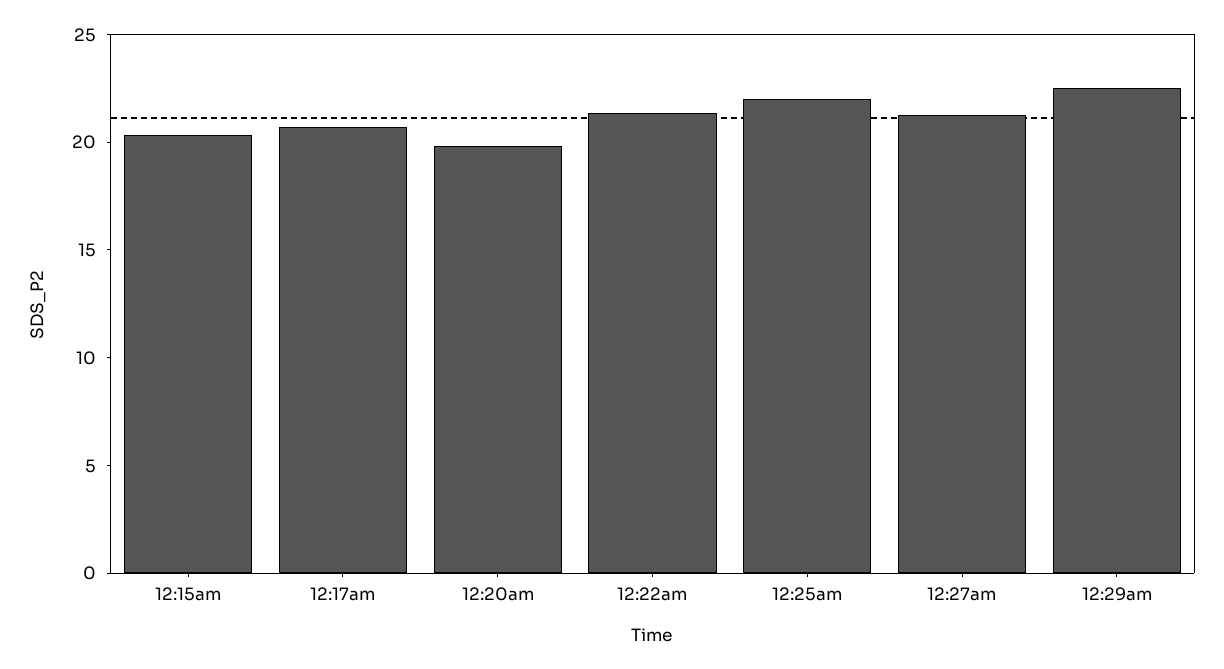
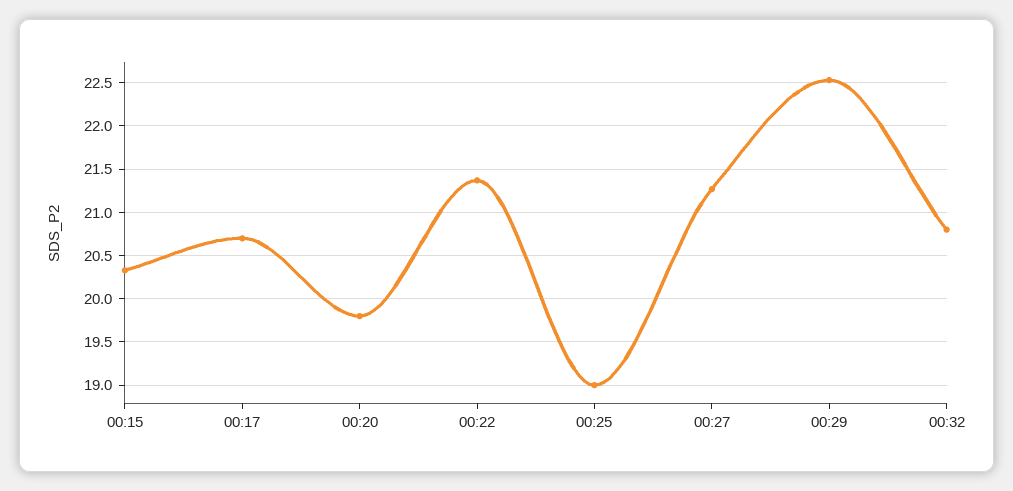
12:25am: 22 -> 19
00:32: none -> 20.8

